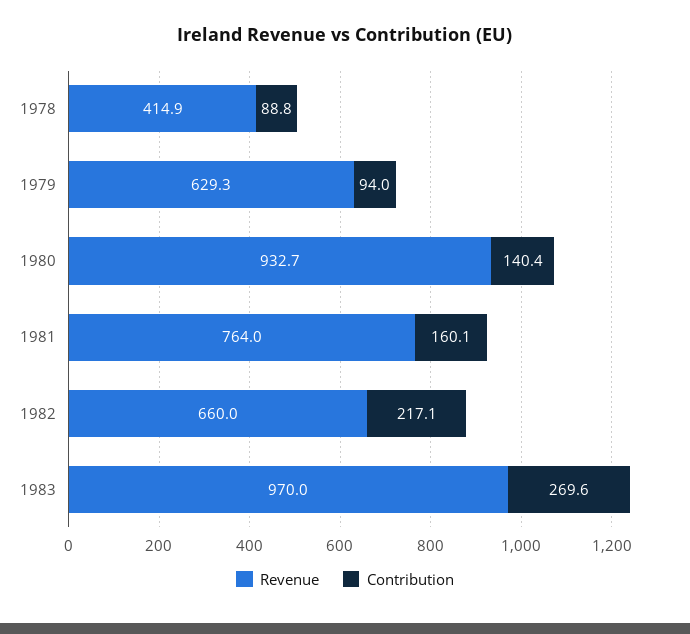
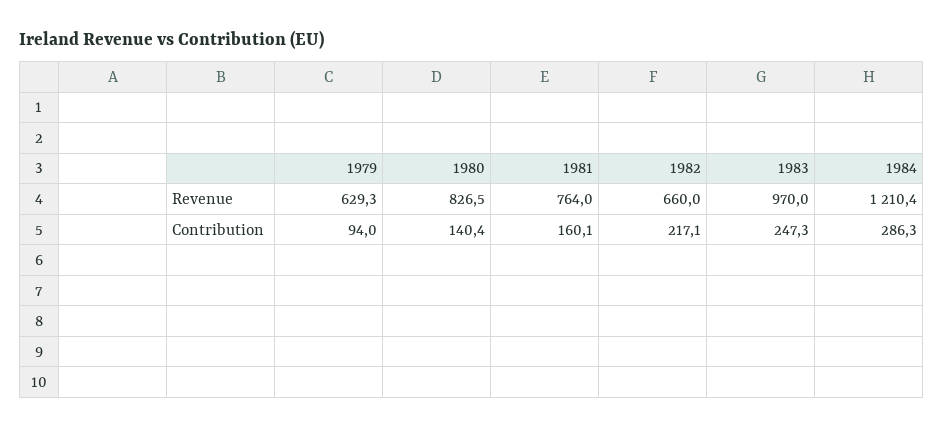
Revenue, 1978: 414.9 -> none
Contribution, 1978: 88.8 -> none
Revenue, 1980: 932.7 -> 826.5
Contribution, 1983: 269.6 -> 247.3
Revenue, 1984: none -> 1210.4
Contribution, 1984: none -> 286.3

